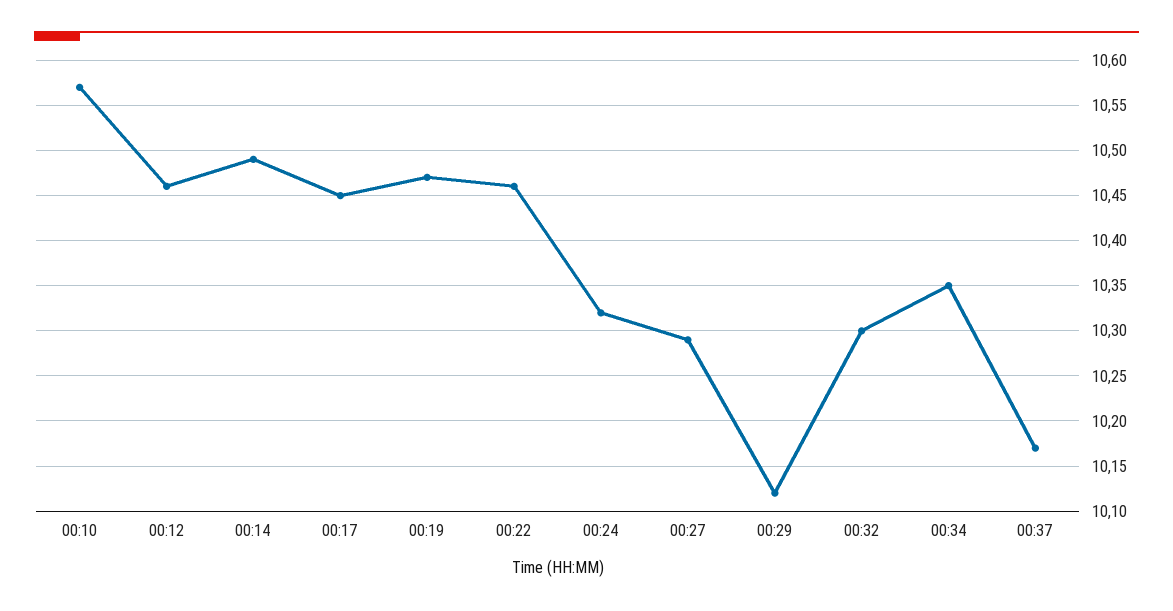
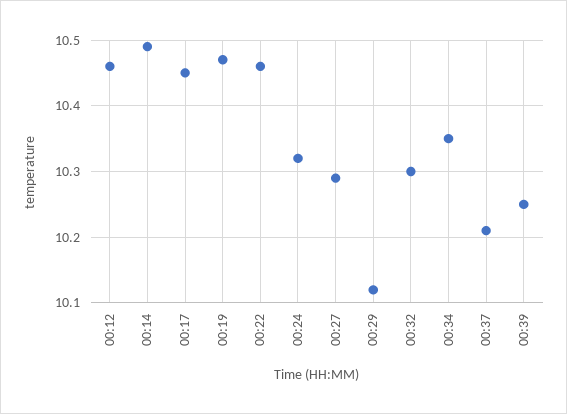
00:10: 10.57 -> none
00:37: 10.17 -> 10.21
00:39: none -> 10.25

